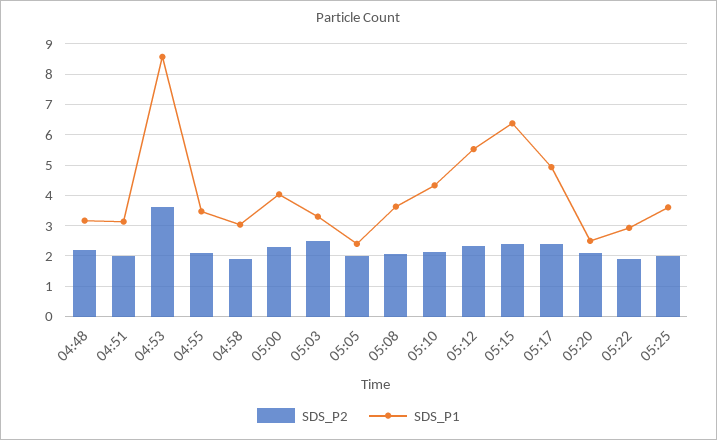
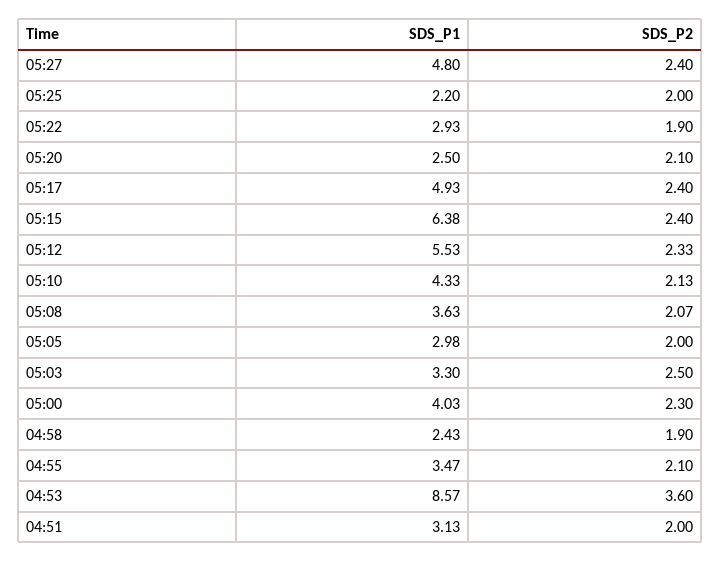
SDS_P2, 04:48: 2.2 -> none
SDS_P1, 04:48: 3.2 -> none
SDS_P1, 04:58: 3 -> 2.43
SDS_P1, 05:05: 2.4 -> 2.98
SDS_P1, 05:25: 3.6 -> 2.2
SDS_P1, 05:27: none -> 4.8
SDS_P2, 05:27: none -> 2.4

